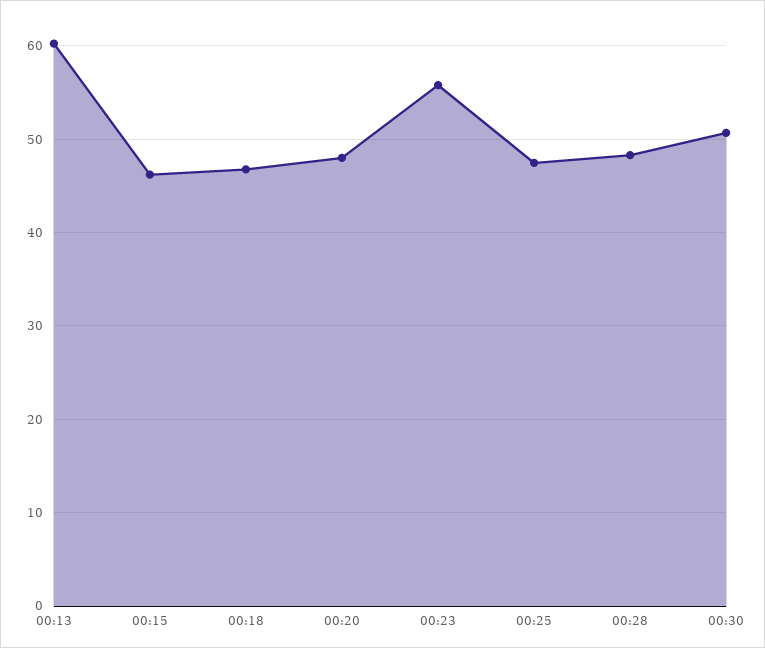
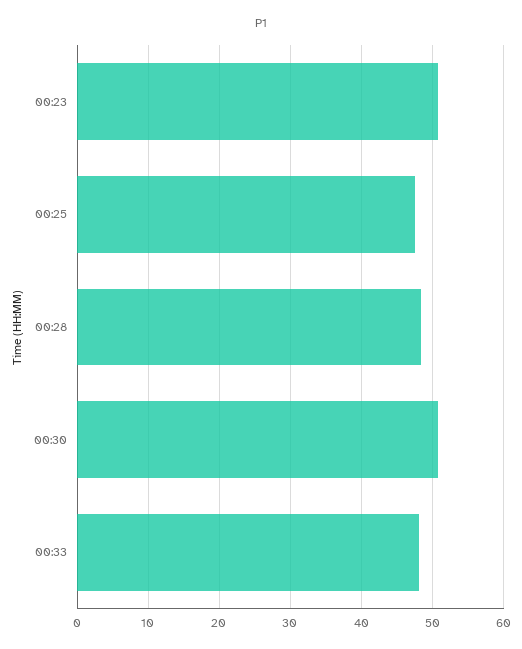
00:13: 60 -> none
00:15: 46 -> none
00:18: 47 -> none
00:20: 48 -> none
00:23: 56 -> 51
00:33: none -> 48

